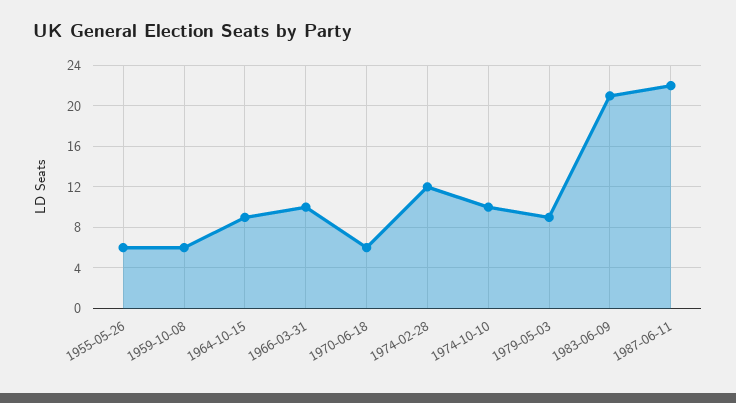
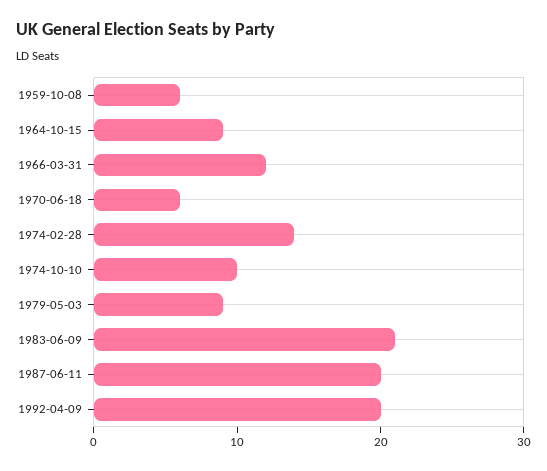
1955-05-26: 6 -> none
1966-03-31: 10 -> 12
1974-02-28: 12 -> 14
1987-06-11: 22 -> 20
1992-04-09: none -> 20

